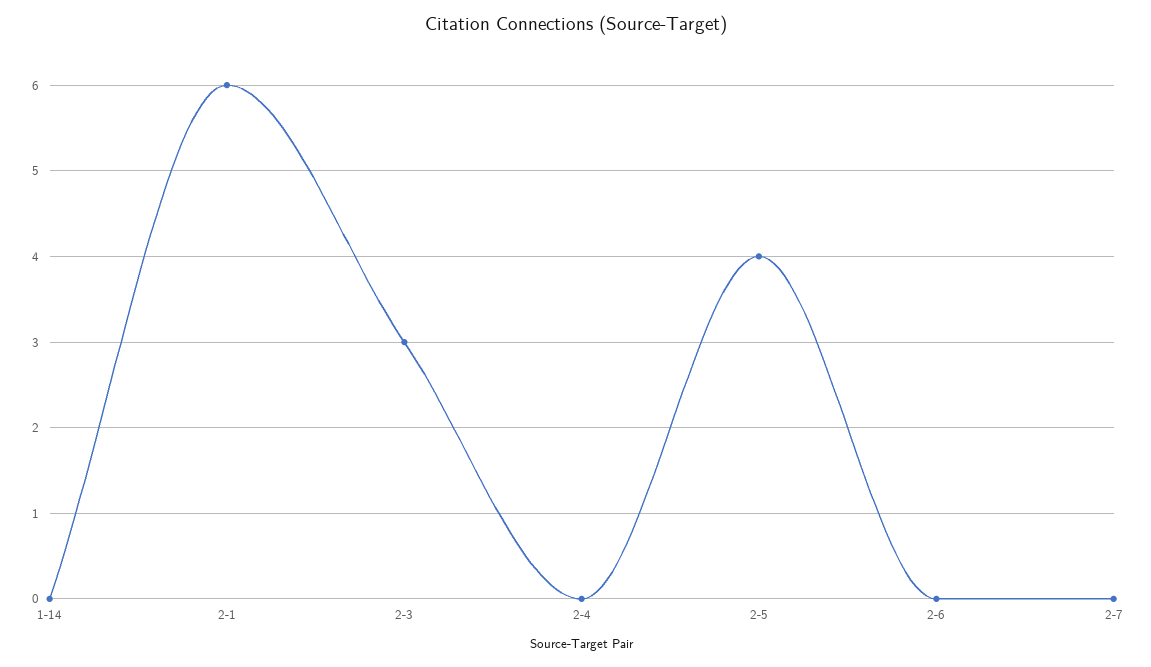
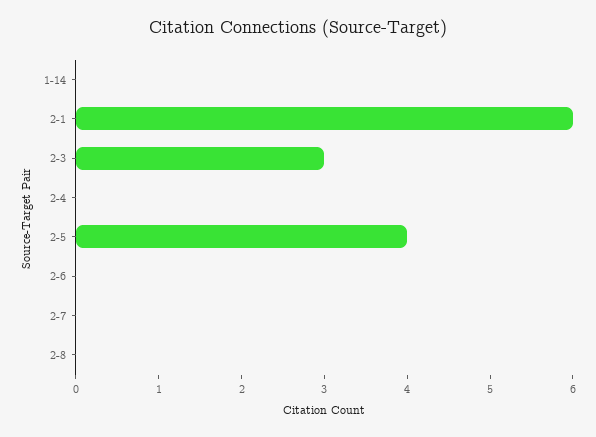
2-8: none -> 0

